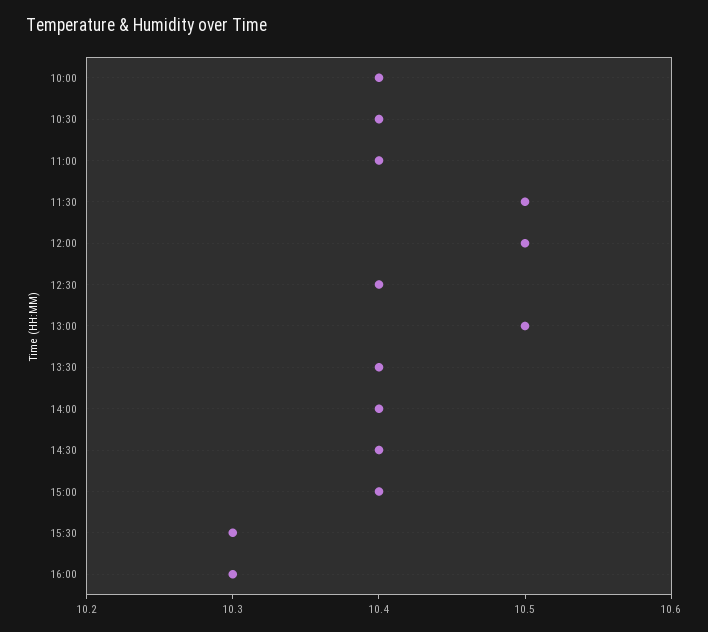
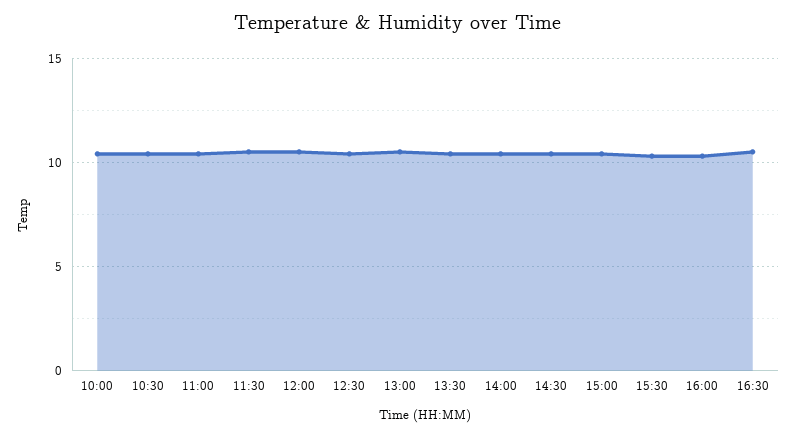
16:30: none -> 10.5

